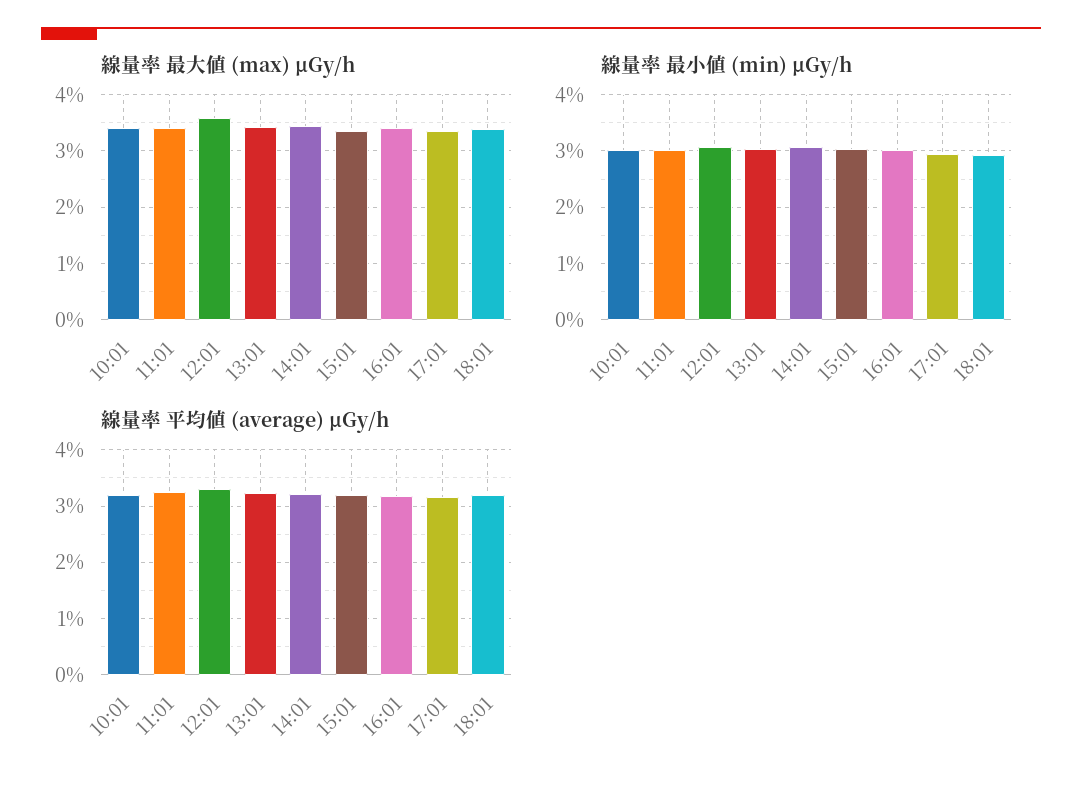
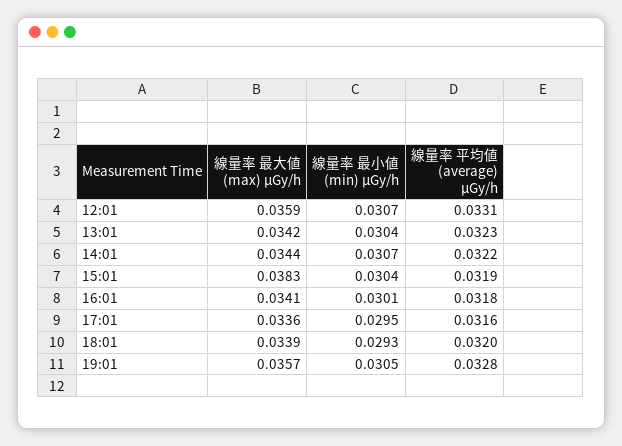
線量率 最大値 (max) μGy/h, 10:01: 0.034 -> none
線量率 最大値 (max) μGy/h, 11:01: 0.034 -> none
線量率 最大値 (max) μGy/h, 15:01: 0.034 -> 0.0383
線量率 最小値 (min) μGy/h, 10:01: 0.03 -> none
線量率 最小値 (min) μGy/h, 11:01: 0.03 -> none
線量率 平均値 (average) μGy/h, 10:01: 0.032 -> none
線量率 平均値 (average) μGy/h, 11:01: 0.032 -> none
線量率 最大値 (max) μGy/h, 19:01: none -> 0.0357
線量率 最小値 (min) μGy/h, 19:01: none -> 0.0305
線量率 平均値 (average) μGy/h, 19:01: none -> 0.0328

